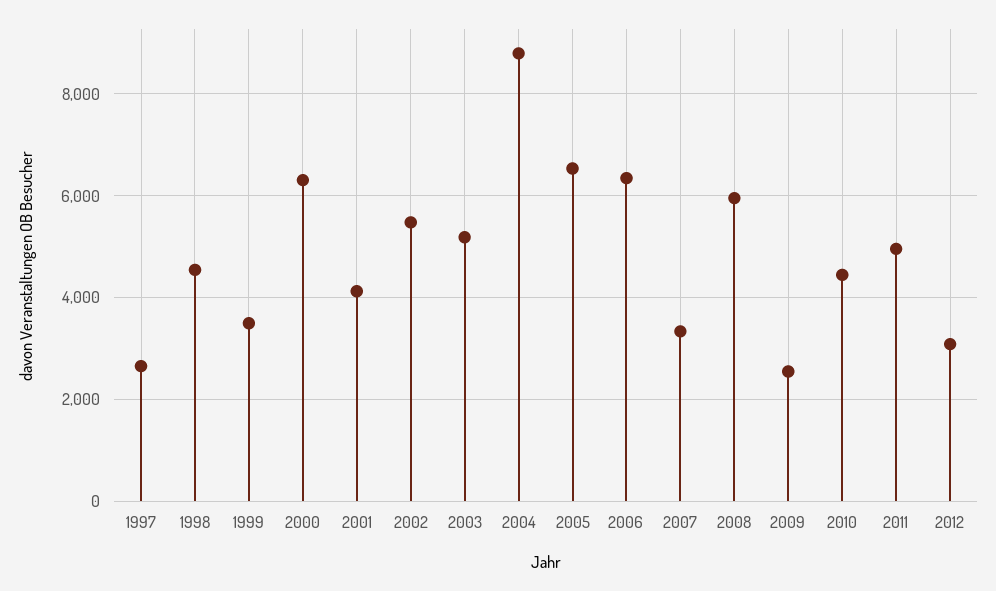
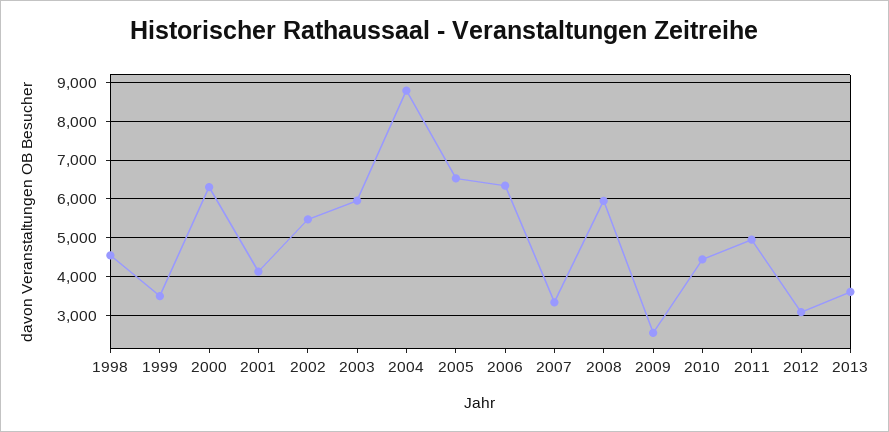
1997: 2600 -> none
2003: 5200 -> 6000
2013: none -> 3600

